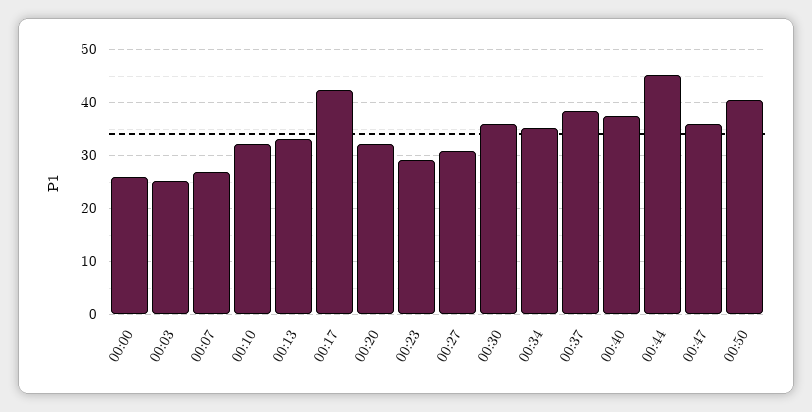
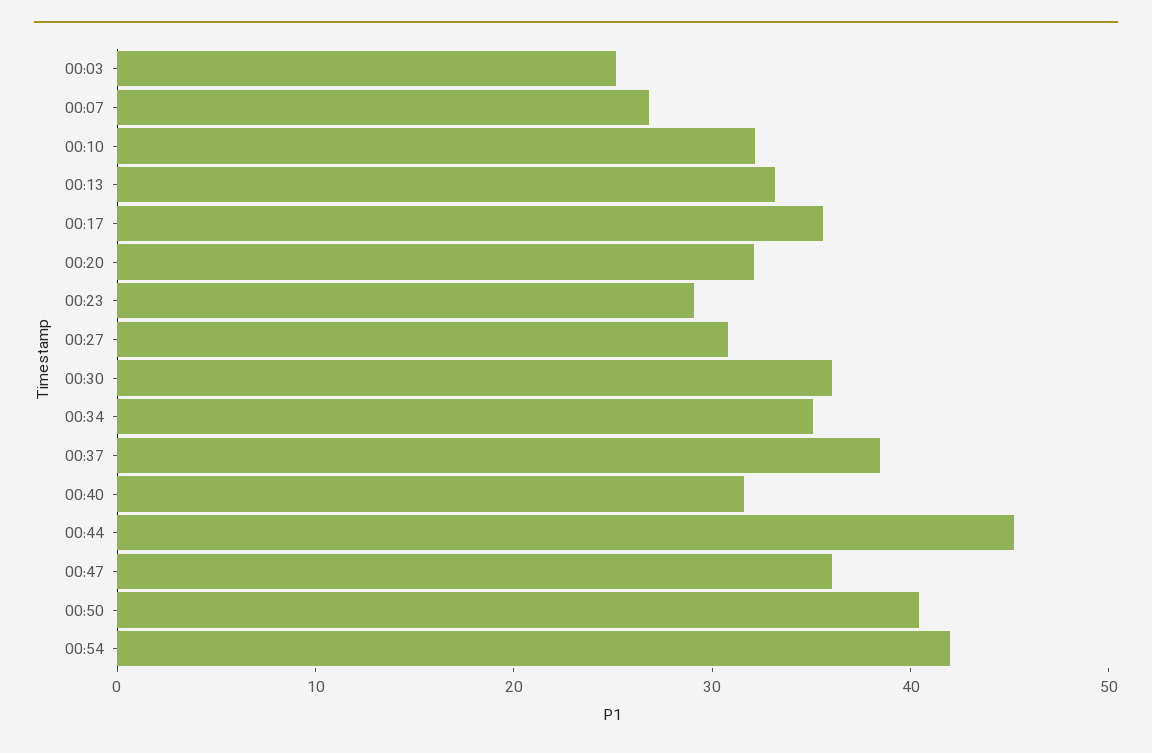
00:00: 26 -> none
00:17: 42 -> 36
00:40: 38 -> 32
00:54: none -> 42

